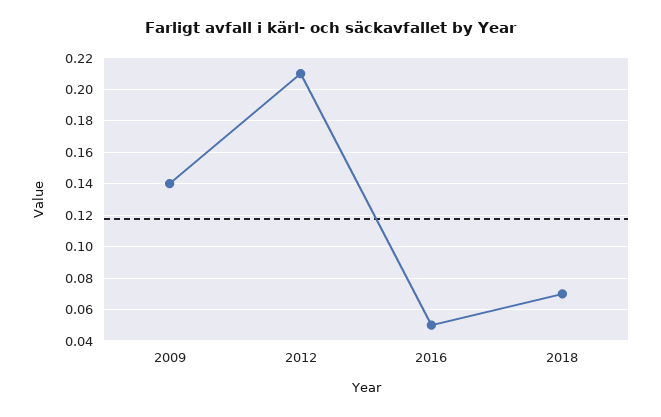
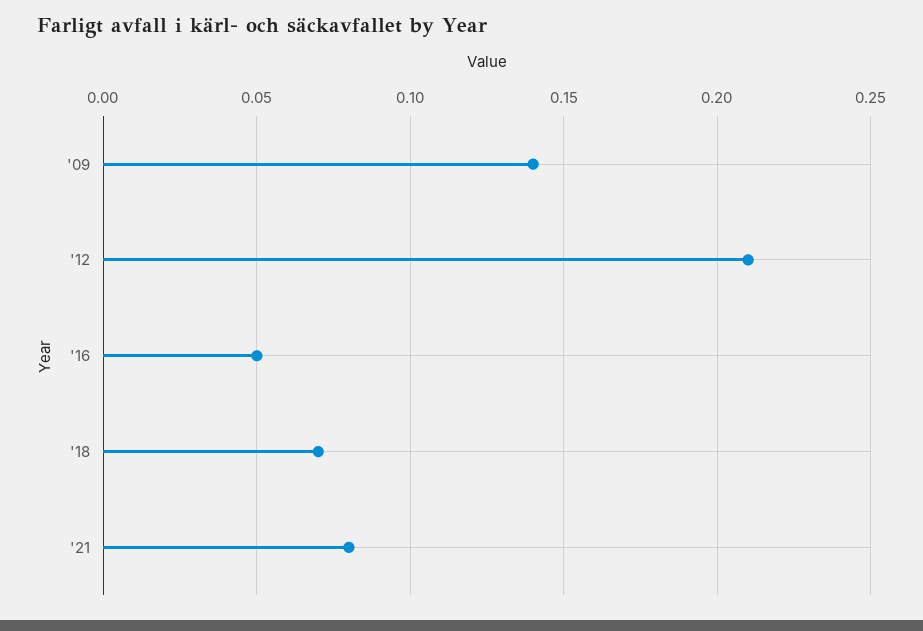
'21: none -> 0.08

